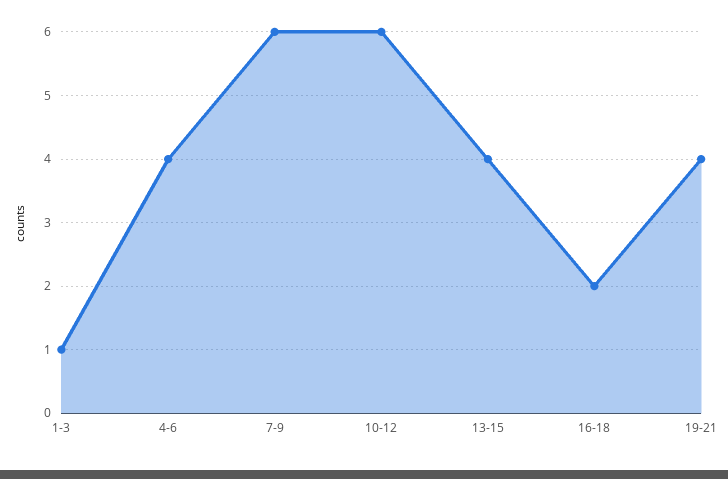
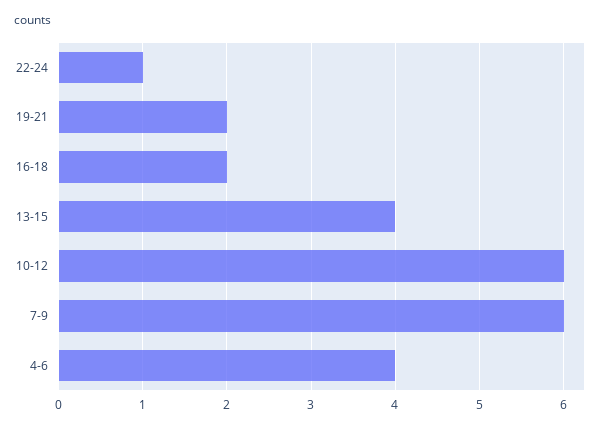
1-3: 1 -> none
19-21: 4 -> 2
22-24: none -> 1

